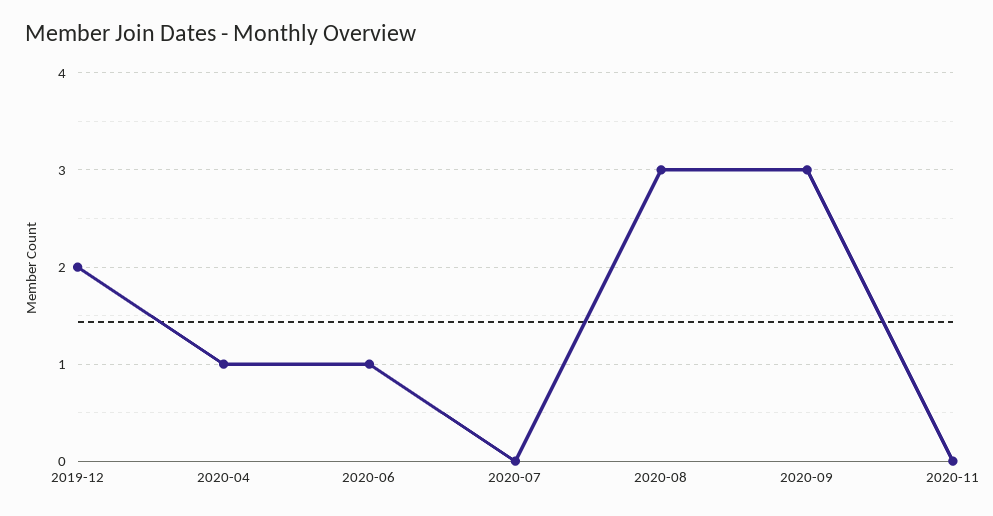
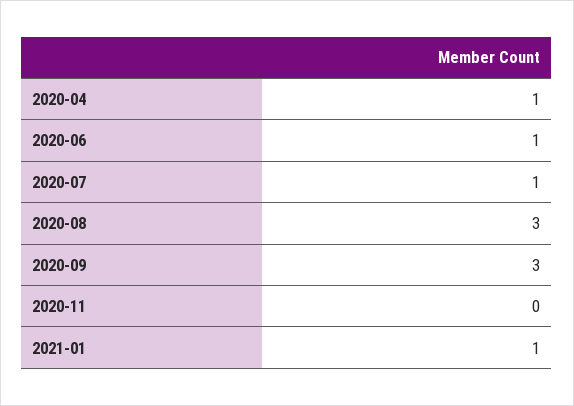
2019-12: 2 -> none
2020-07: 0 -> 1
2021-01: none -> 1

